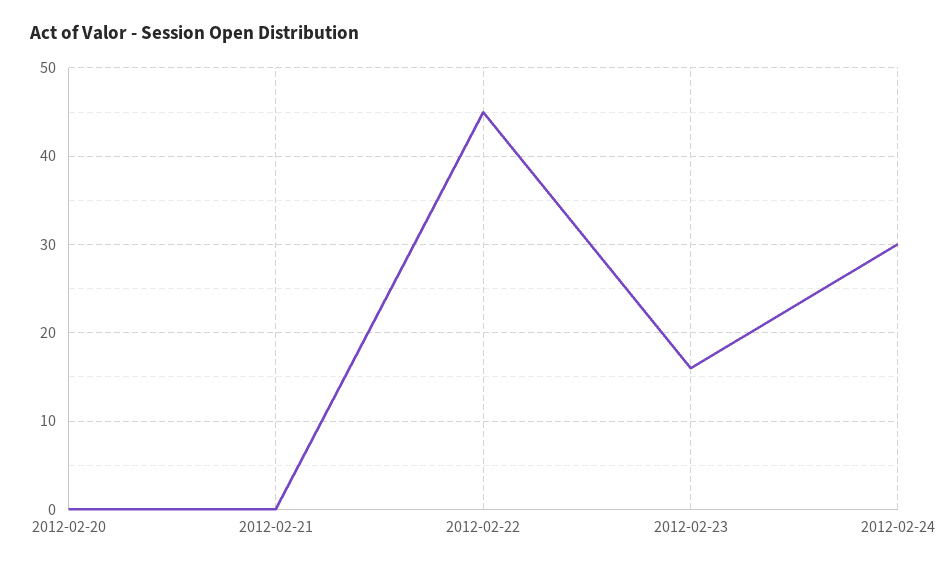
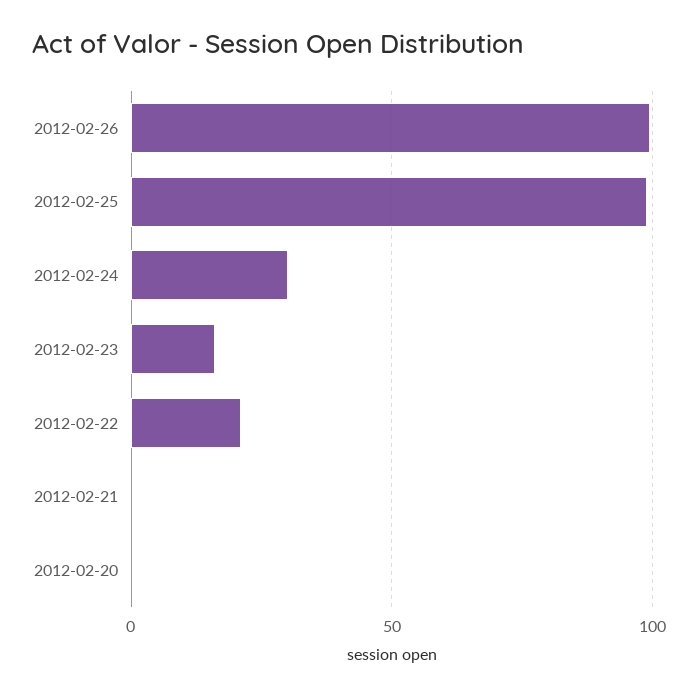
2012-02-22: 45 -> 20
2012-02-26: none -> 100
2012-02-25: none -> 100

